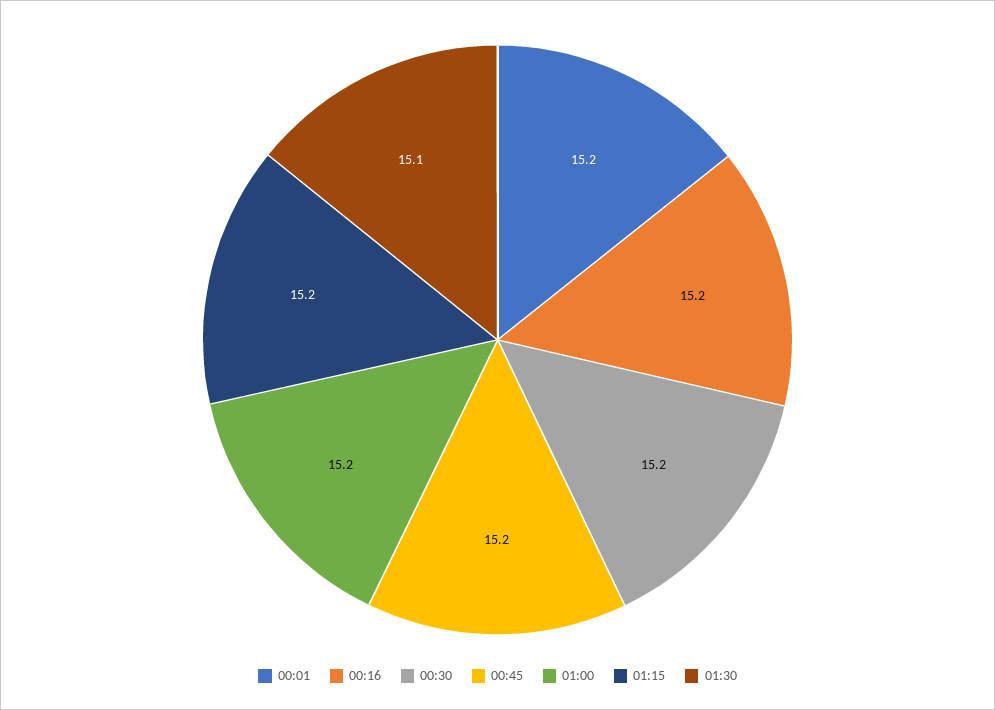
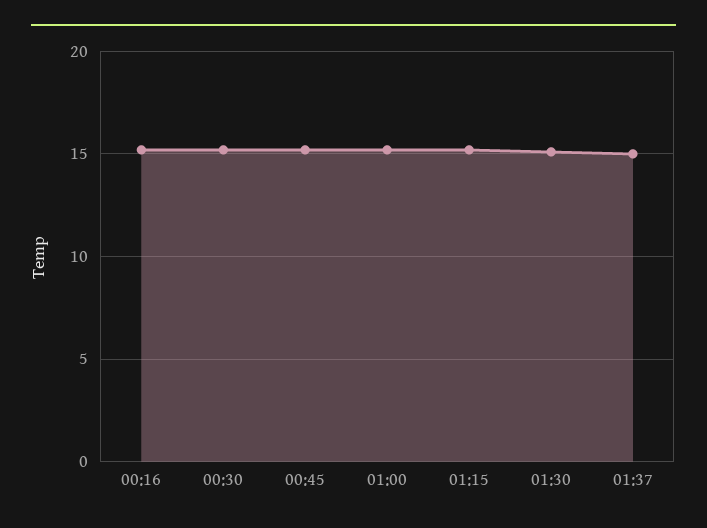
00:01: 15.2 -> none
01:37: none -> 15

